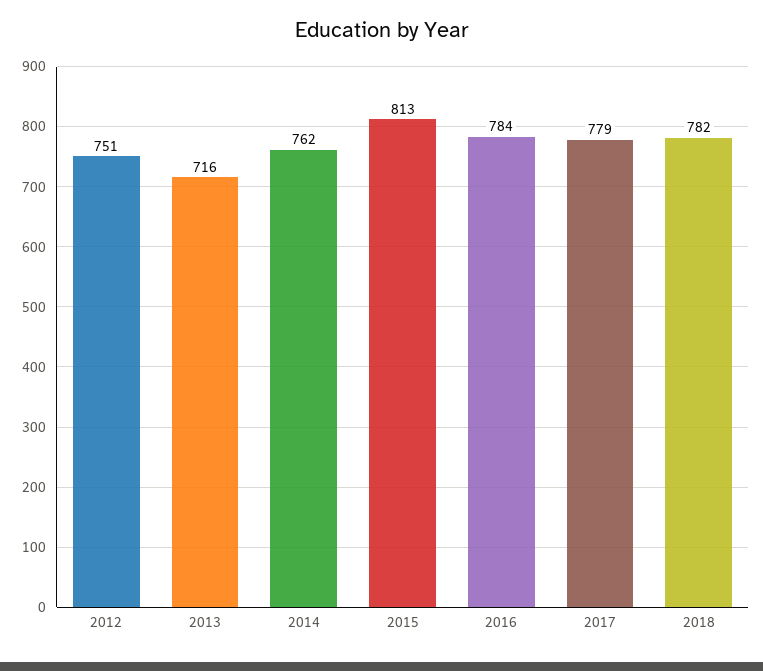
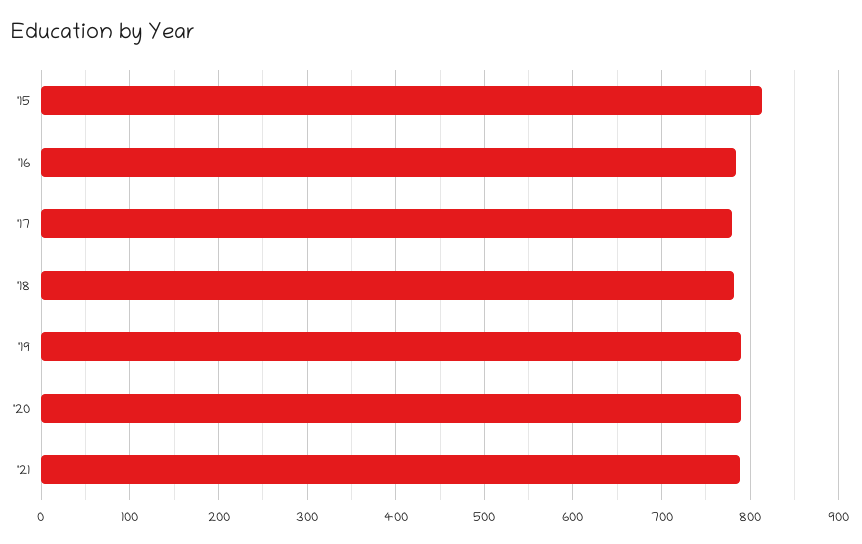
2012: 751 -> none
2013: 716 -> none
2014: 762 -> none
'19: none -> 790
'20: none -> 790
'21: none -> 790

